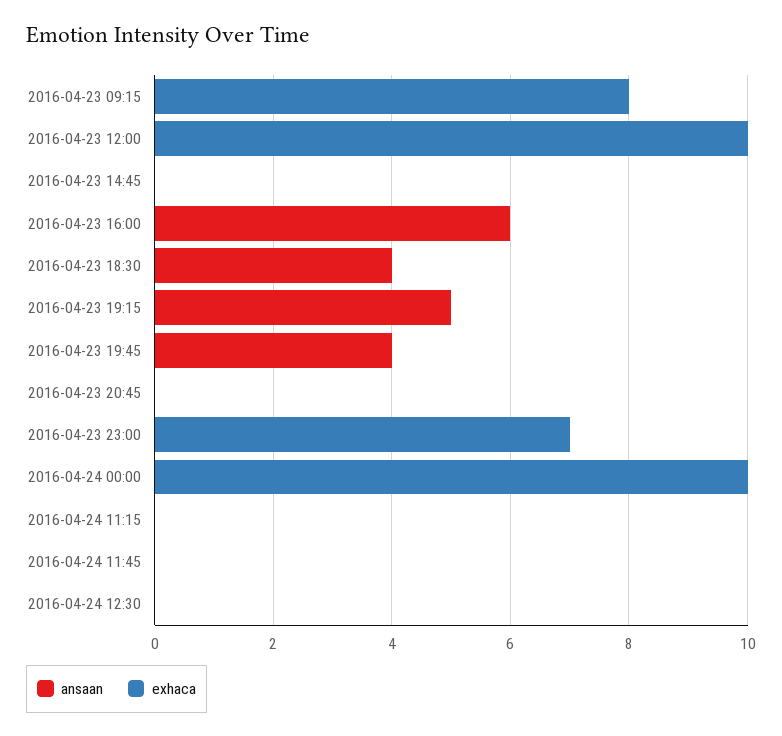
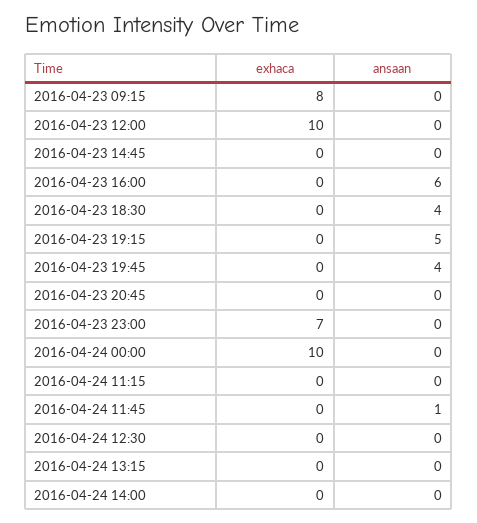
ansaan, 2016-04-24 11:45: 0 -> 1
exhaca, 2016-04-24 13:15: none -> 0
ansaan, 2016-04-24 13:15: none -> 0
exhaca, 2016-04-24 14:00: none -> 0
ansaan, 2016-04-24 14:00: none -> 0

